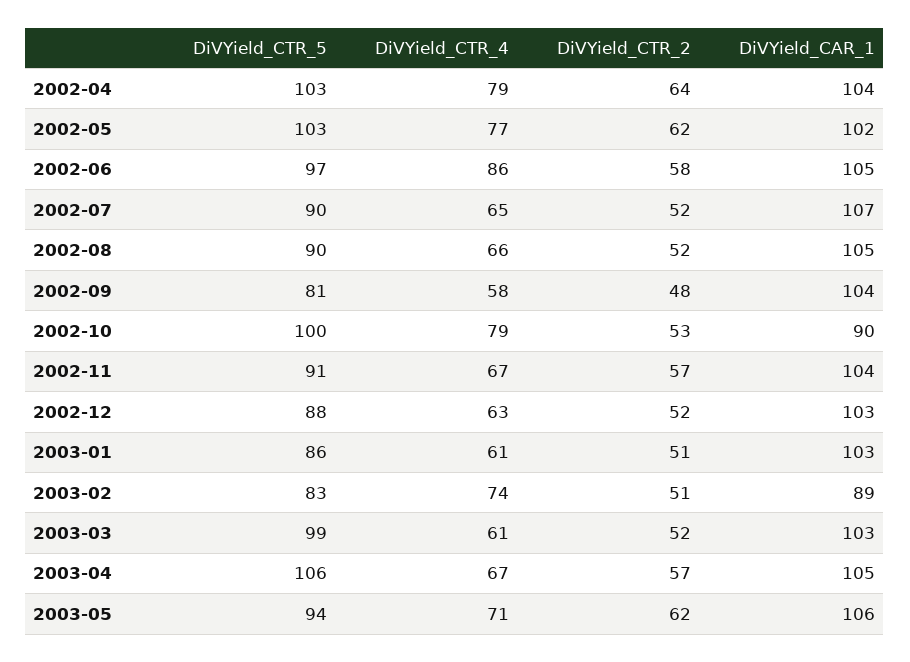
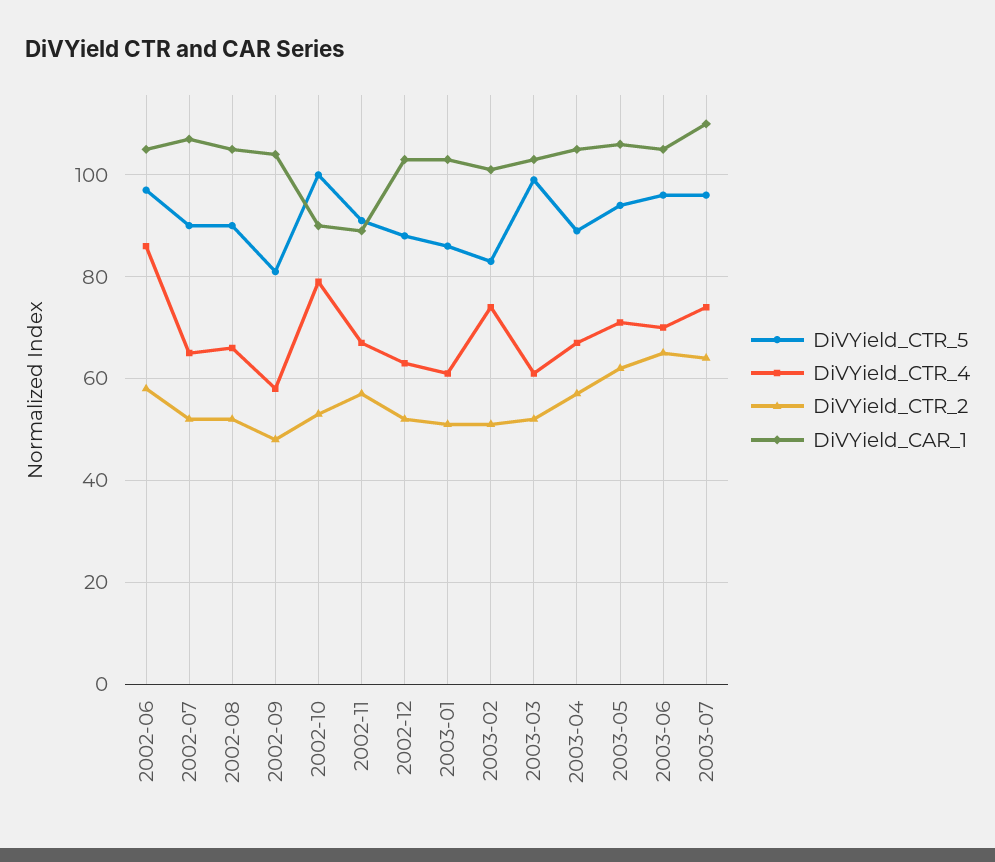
DiVYield_CTR_5, 2002-04: 103 -> none
DiVYield_CTR_4, 2002-04: 79 -> none
DiVYield_CTR_2, 2002-04: 64 -> none
DiVYield_CAR_1, 2002-04: 104 -> none
DiVYield_CTR_5, 2002-05: 103 -> none
DiVYield_CTR_4, 2002-05: 77 -> none
DiVYield_CTR_2, 2002-05: 62 -> none
DiVYield_CAR_1, 2002-05: 102 -> none
DiVYield_CAR_1, 2002-11: 104 -> 90
DiVYield_CAR_1, 2003-02: 89 -> 100
DiVYield_CTR_5, 2003-04: 106 -> 90
DiVYield_CTR_5, 2003-06: none -> 95
DiVYield_CTR_4, 2003-06: none -> 70
DiVYield_CTR_2, 2003-06: none -> 65
DiVYield_CAR_1, 2003-06: none -> 105
DiVYield_CTR_5, 2003-07: none -> 95
DiVYield_CTR_4, 2003-07: none -> 75
DiVYield_CTR_2, 2003-07: none -> 65
DiVYield_CAR_1, 2003-07: none -> 110

